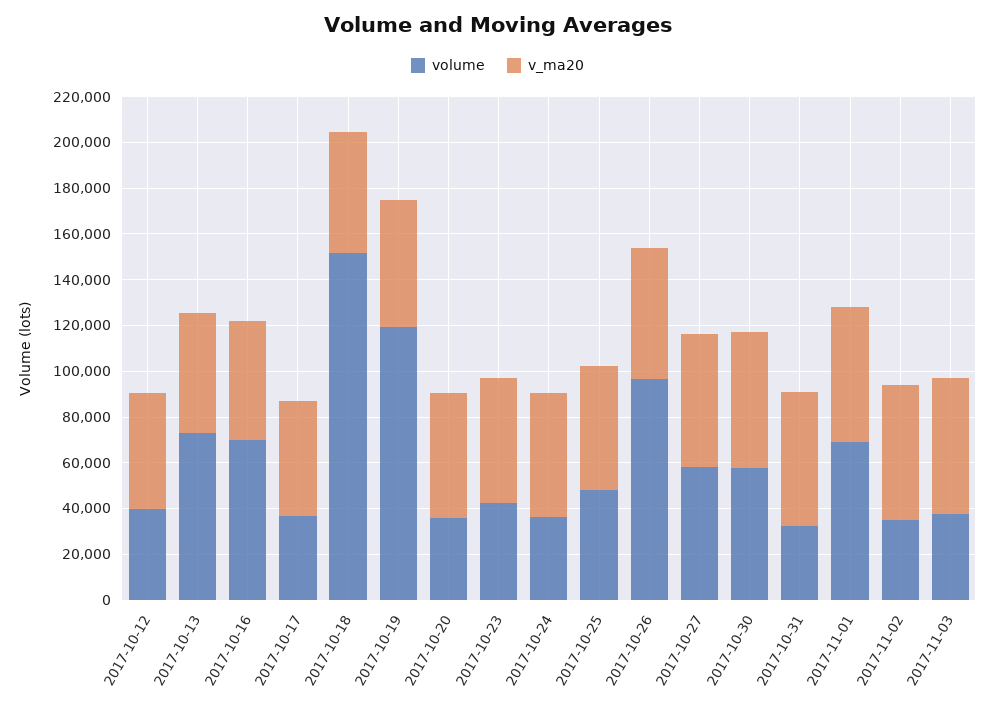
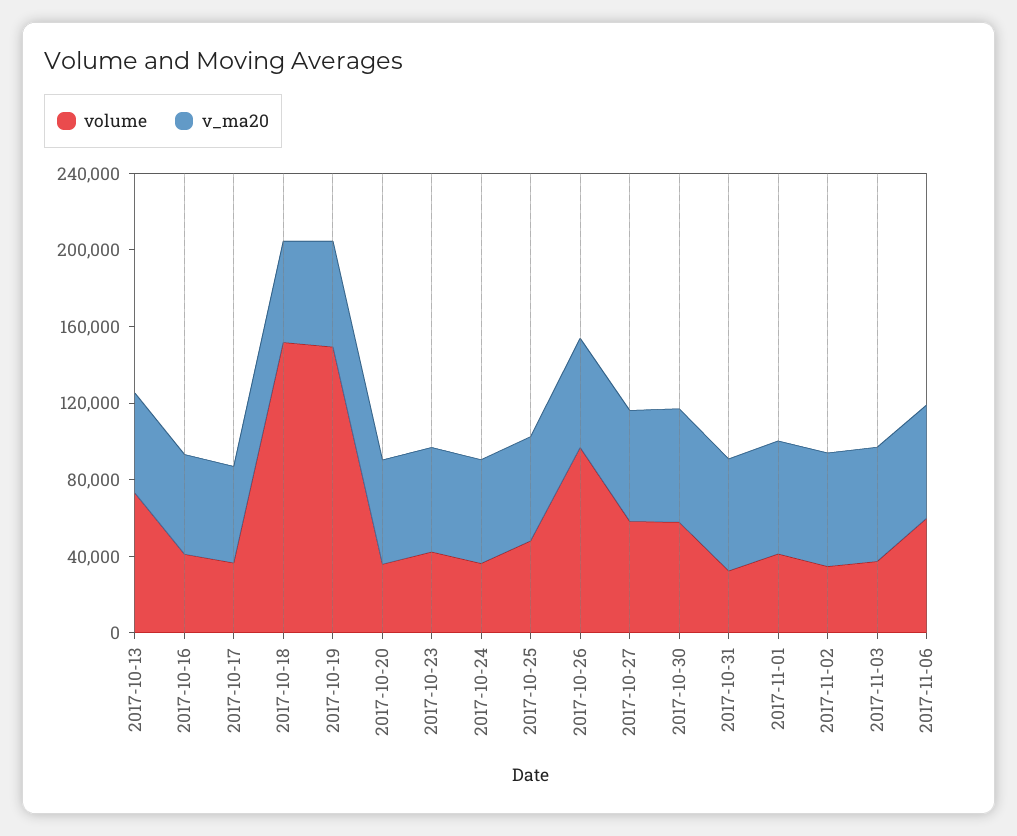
volume, 2017-10-12: 40000 -> none
v_ma20, 2017-10-12: 50000 -> none
volume, 2017-10-16: 70000 -> 40000
volume, 2017-10-19: 120000 -> 150000
volume, 2017-11-01: 70000 -> 40000
volume, 2017-11-06: none -> 60000
v_ma20, 2017-11-06: none -> 60000

